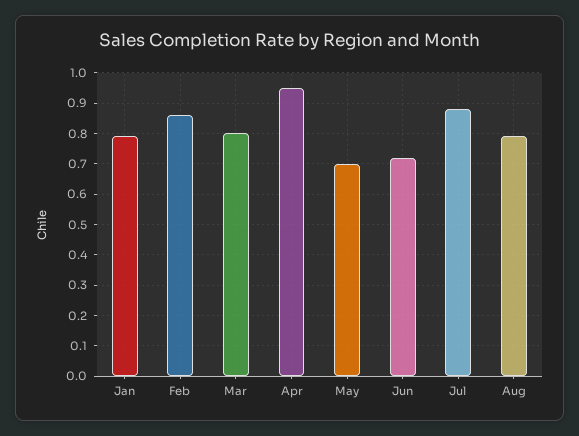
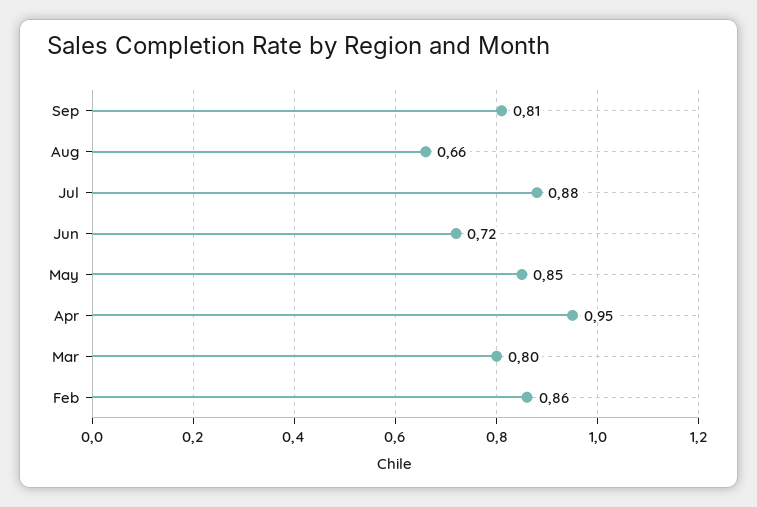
Jan: 0.8 -> none
May: 0.7 -> 0.85
Aug: 0.8 -> 0.66
Sep: none -> 0.81

